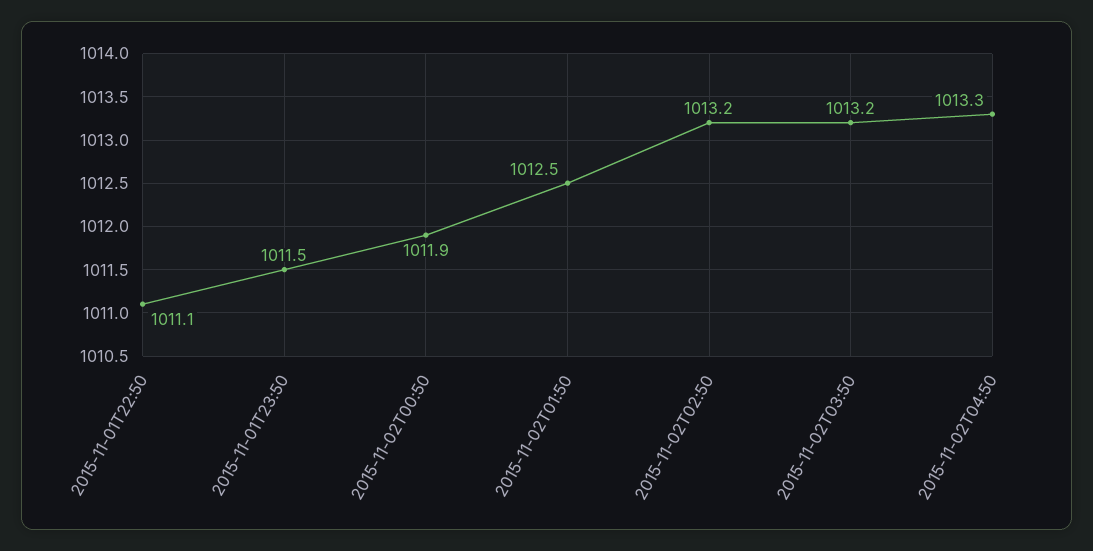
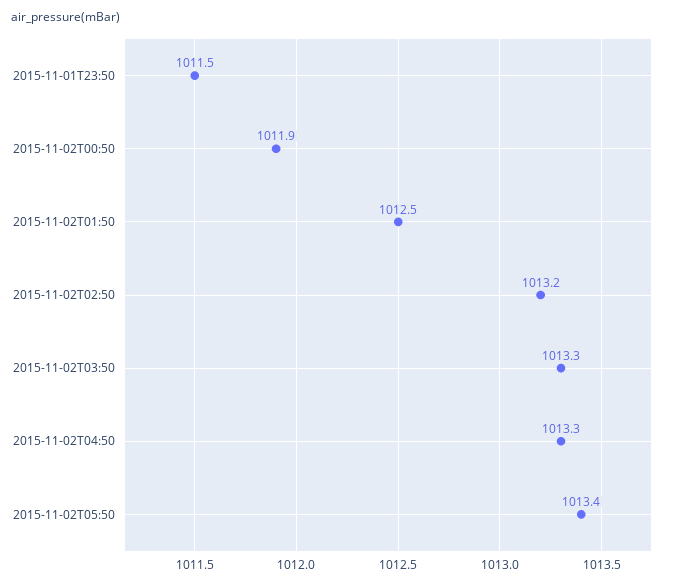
2015-11-01T22:50: 1011.1 -> none
2015-11-02T03:50: 1013.2 -> 1013.3
2015-11-02T05:50: none -> 1013.4

